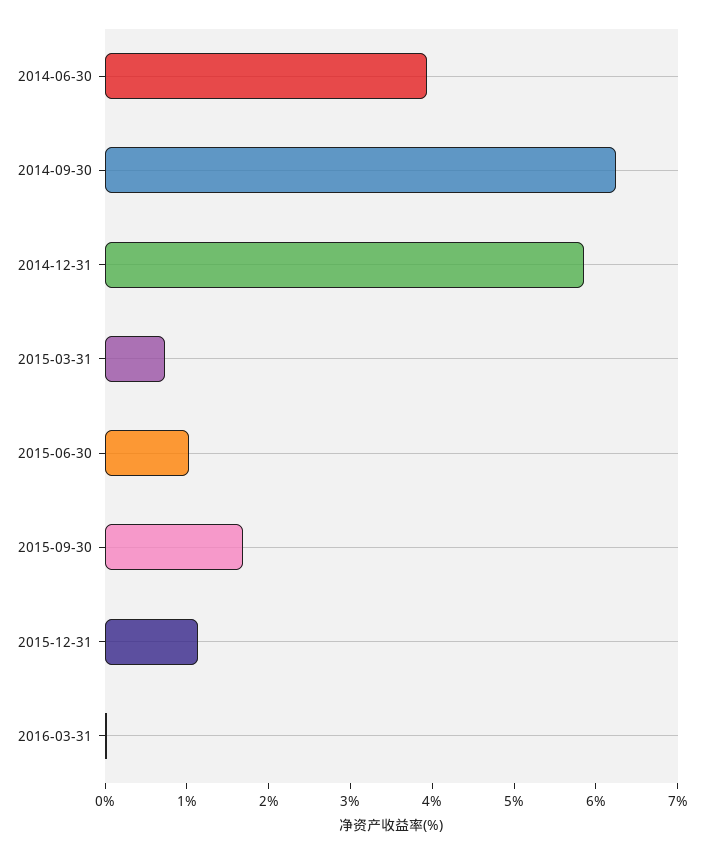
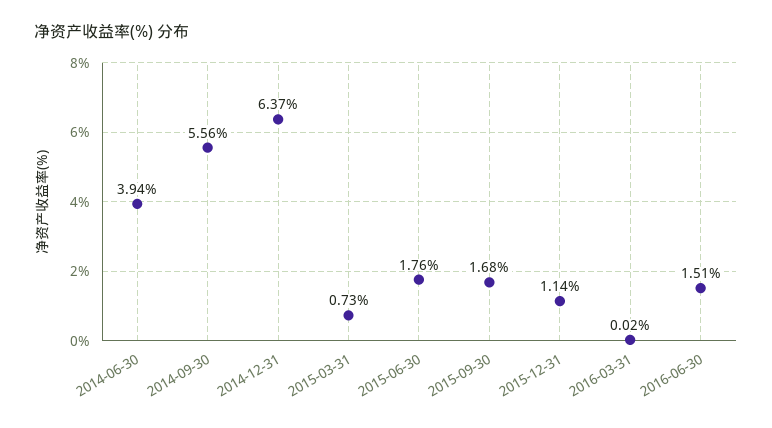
2014-09-30: 6.2 -> 5.56
2014-12-31: 5.8 -> 6.37
2015-06-30: 1 -> 1.76
2016-06-30: none -> 1.51

